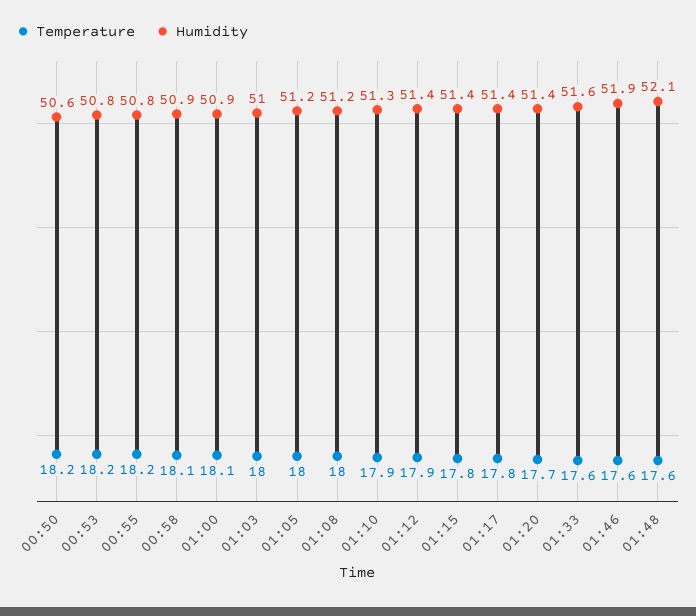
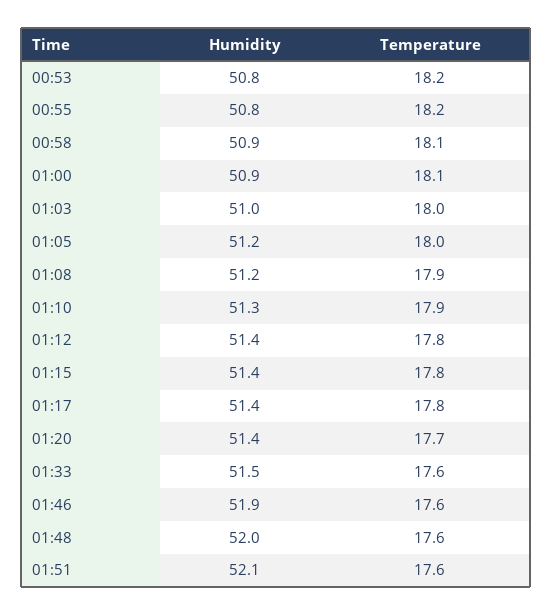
Temperature, 00:50: 18.2 -> none
Humidity, 00:50: 50.6 -> none
Temperature, 01:08: 18 -> 17.9
Temperature, 01:12: 17.9 -> 17.8
Humidity, 01:33: 51.6 -> 51.5
Humidity, 01:48: 52.1 -> 52
Humidity, 01:51: none -> 52.1
Temperature, 01:51: none -> 17.6

